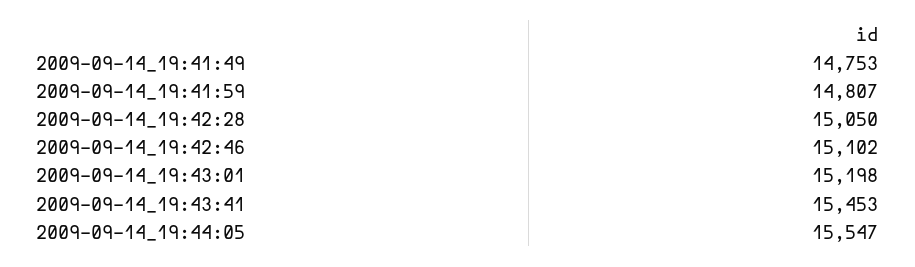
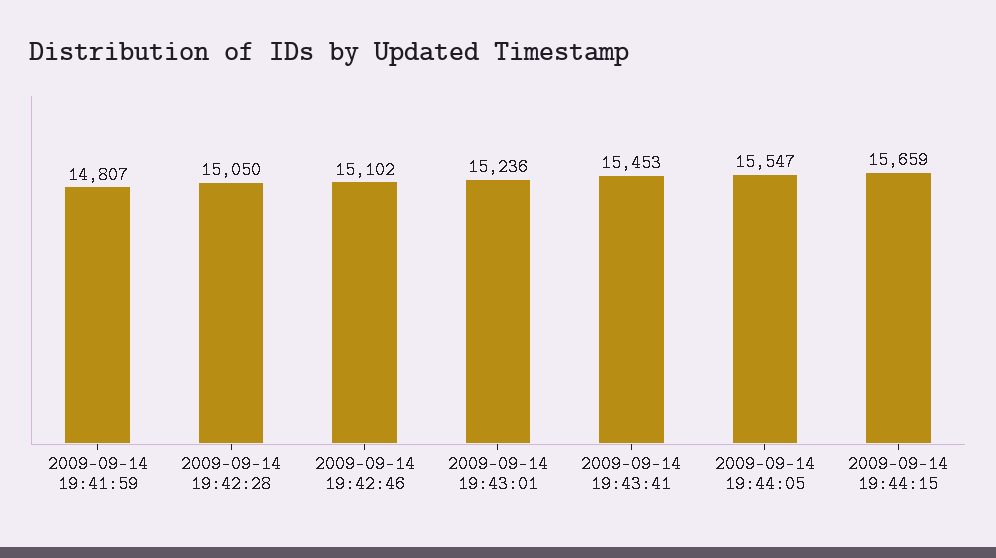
2009-09-14_19:41:49: 14753 -> none
2009-09-14_19:43:01: 15198 -> 15236
2009-09-14 19:44:15: none -> 15659

